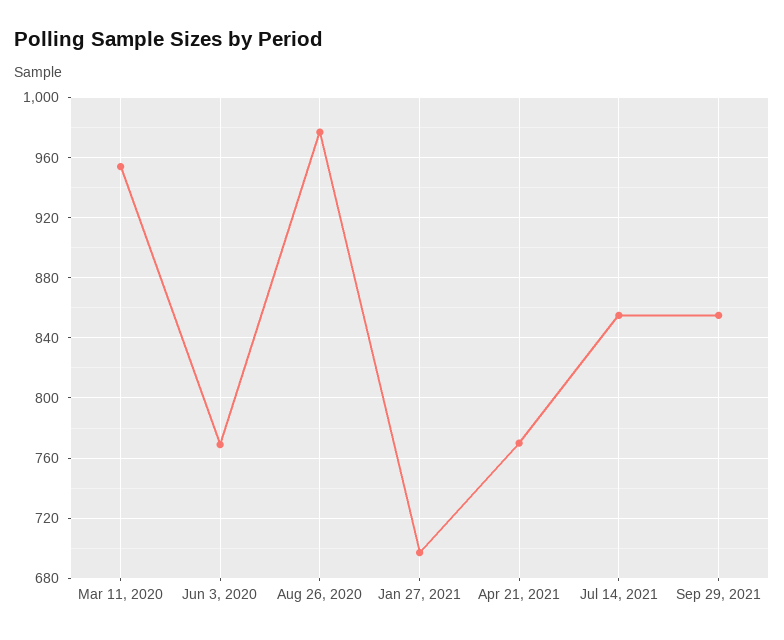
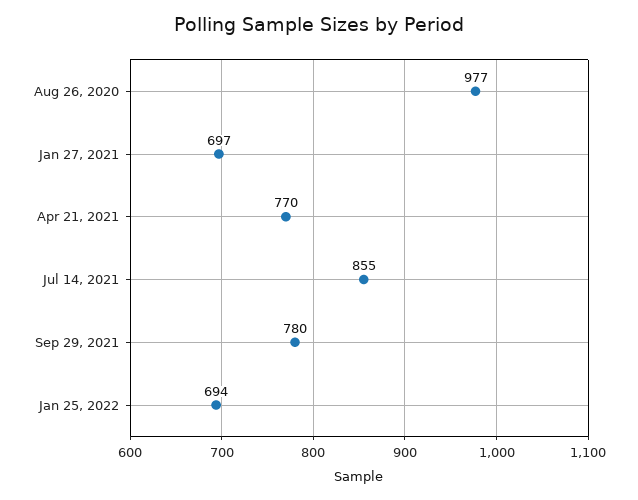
Mar 11, 2020: 955 -> none
Jun 3, 2020: 770 -> none
Sep 29, 2021: 855 -> 780
Jan 25, 2022: none -> 694

